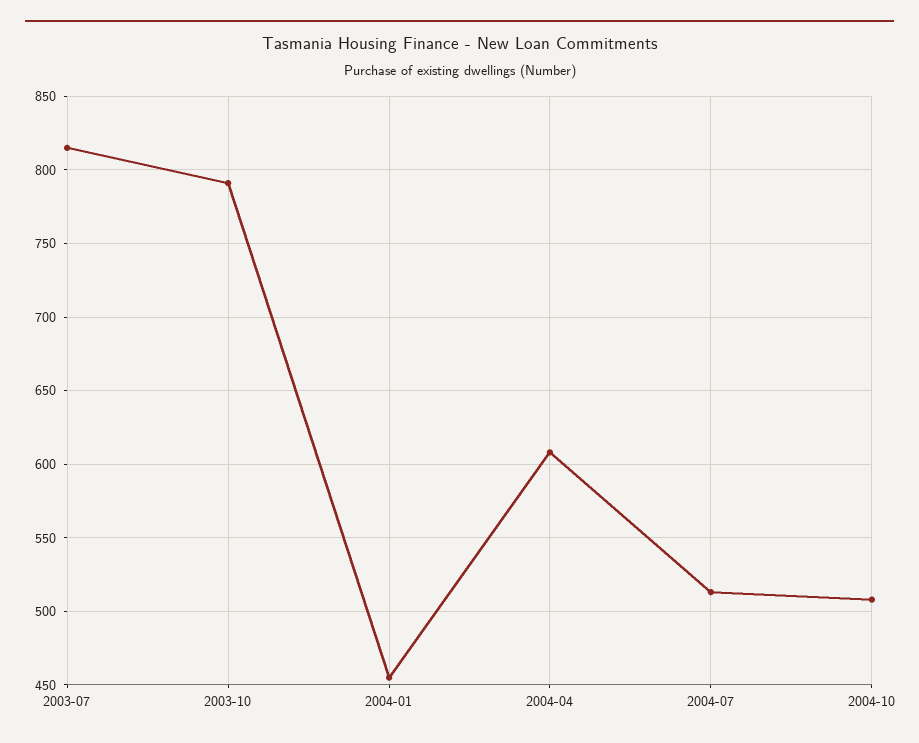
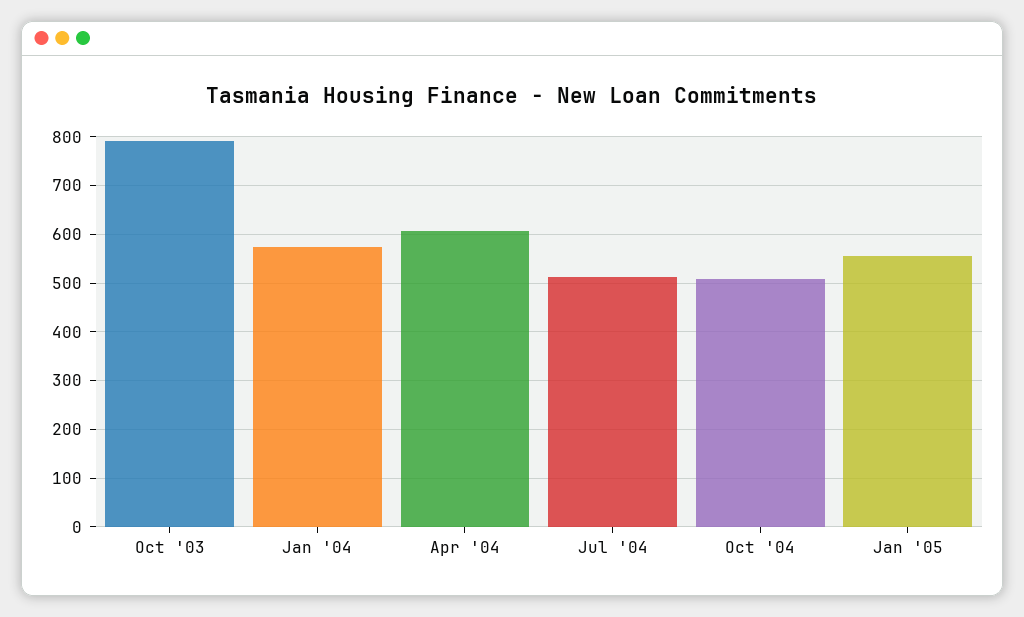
2003-07: 815 -> none
2004-01: 455 -> 580
Jan '05: none -> 560

